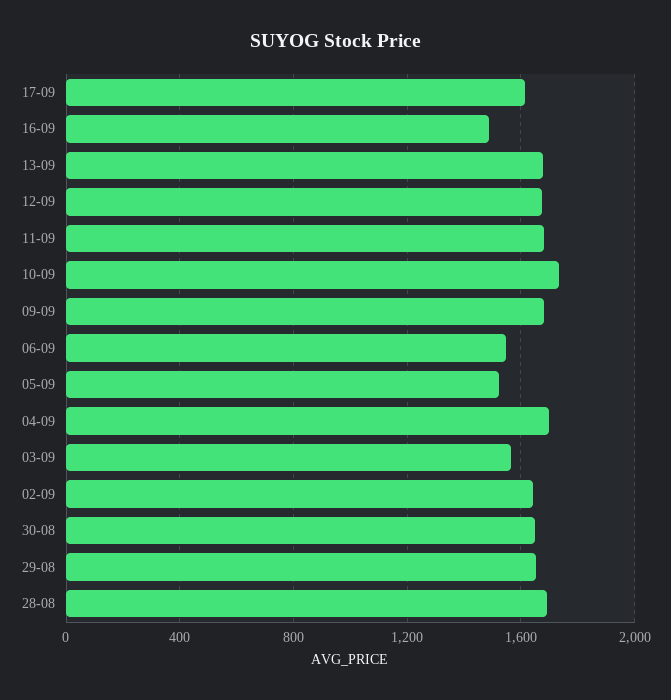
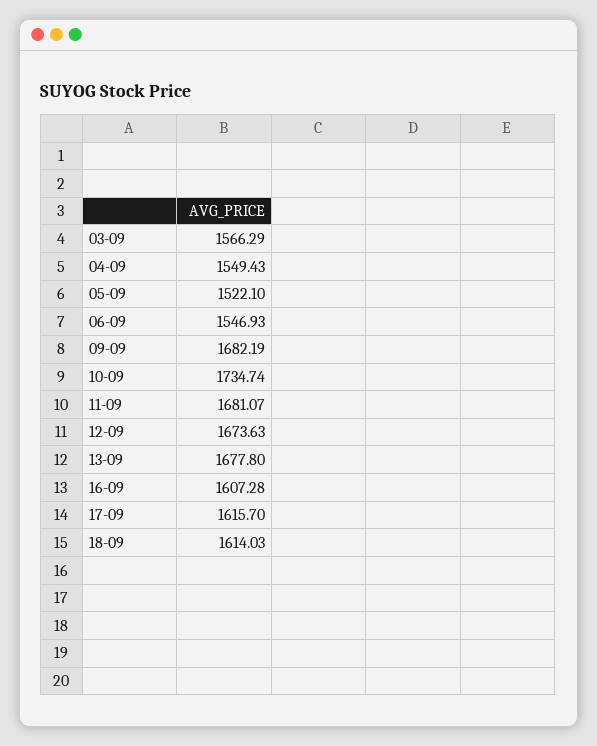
16-09: 1500 -> 1607.28
04-09: 1700 -> 1549.43
02-09: 1650 -> none
30-08: 1650 -> none
29-08: 1650 -> none
28-08: 1700 -> none
18-09: none -> 1614.03

